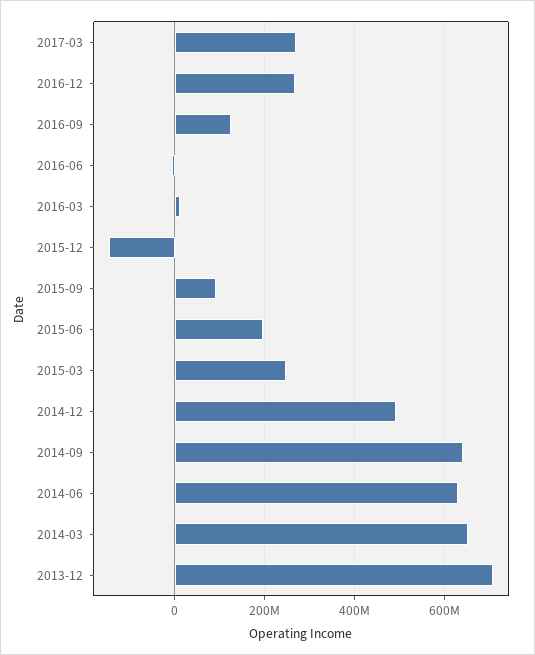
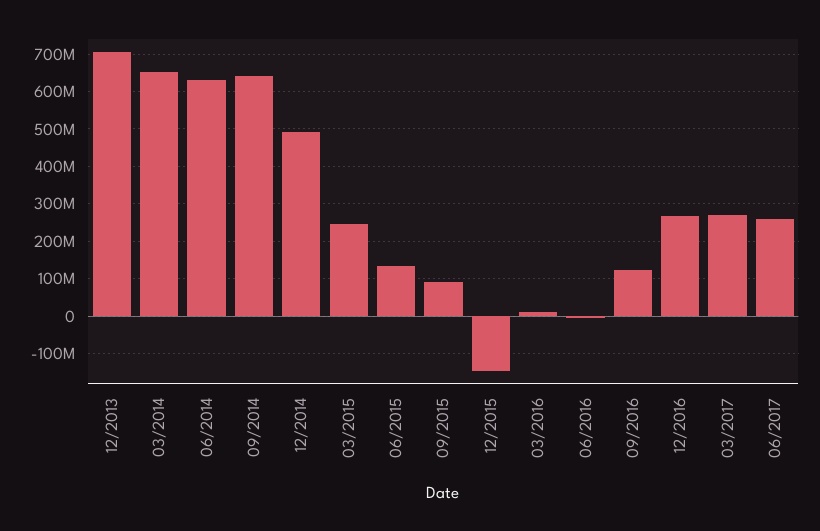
2015-06: 200000000 -> 140000000
06/2017: none -> 260000000

